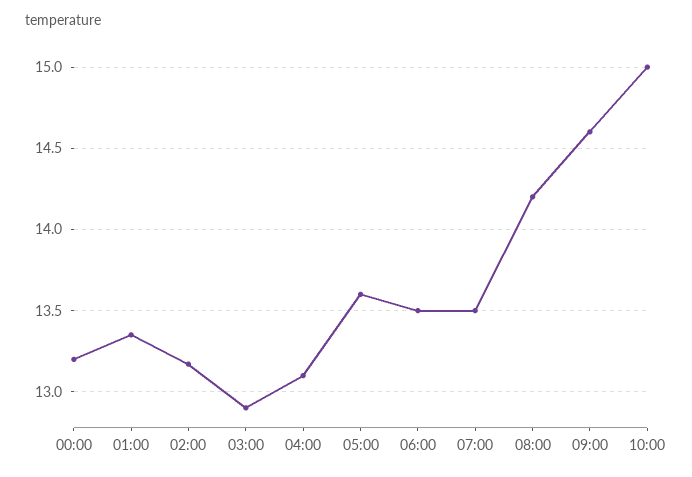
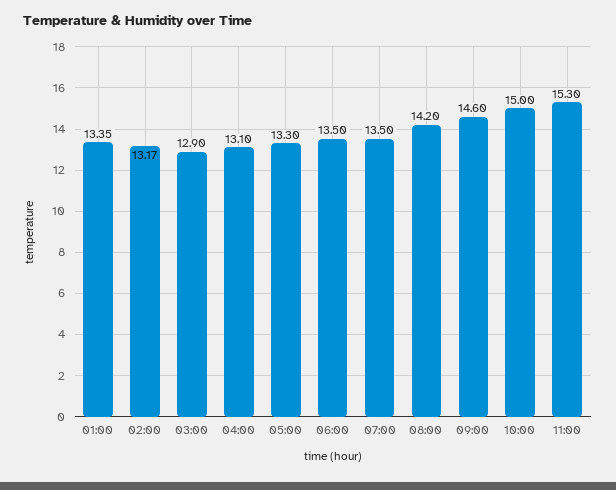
00:00: 13.2 -> none
05:00: 13.6 -> 13.3
11:00: none -> 15.3

